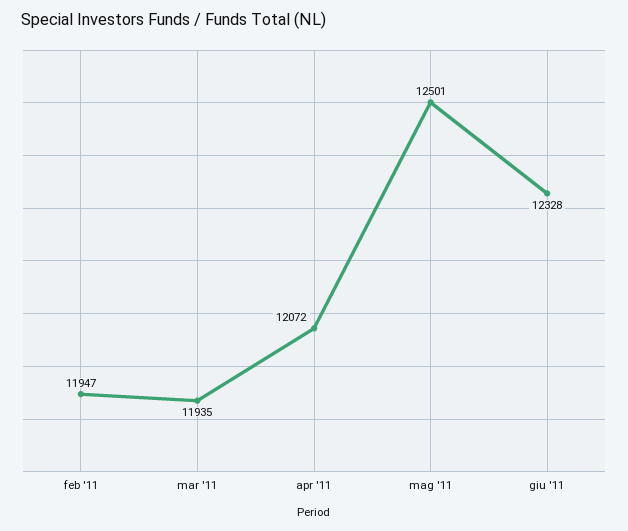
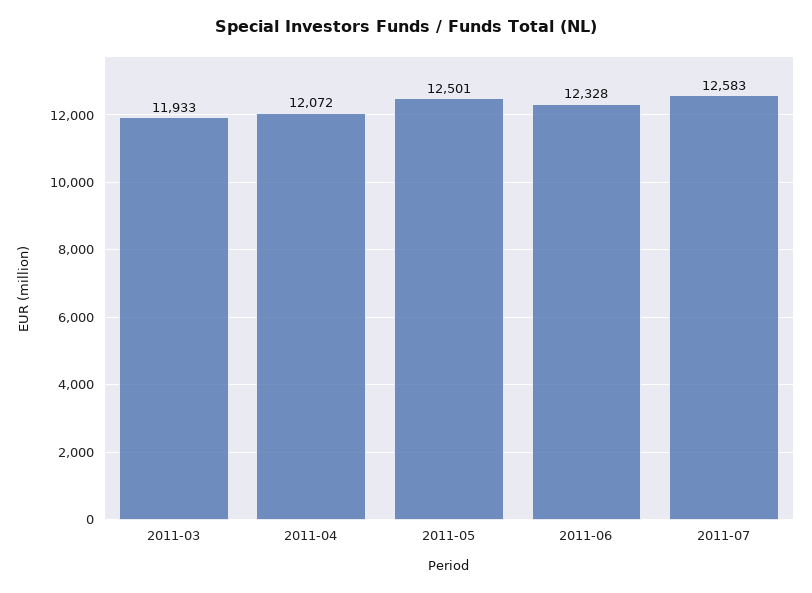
feb '11: 11947 -> none
mar '11: 11935 -> 11933
2011-07: none -> 12583

